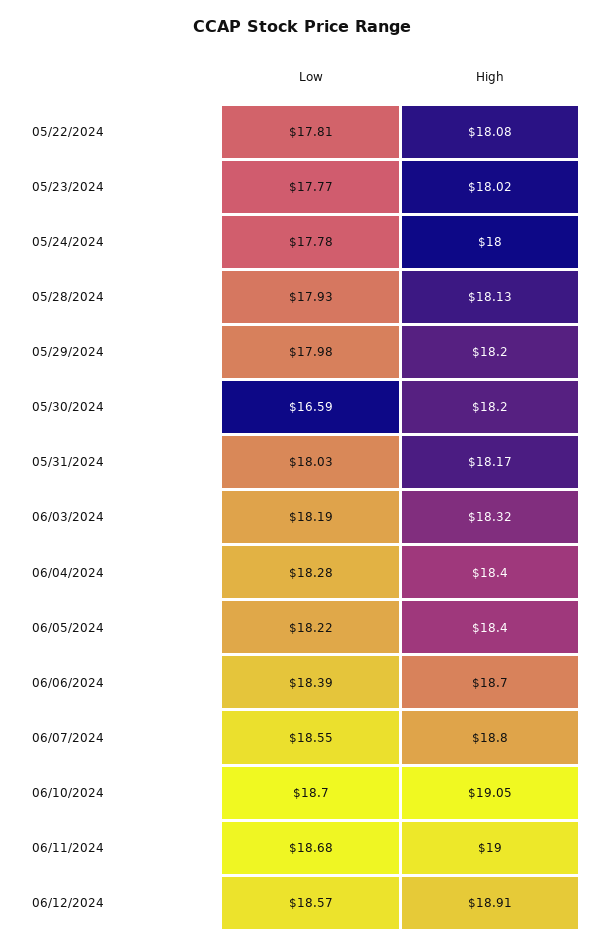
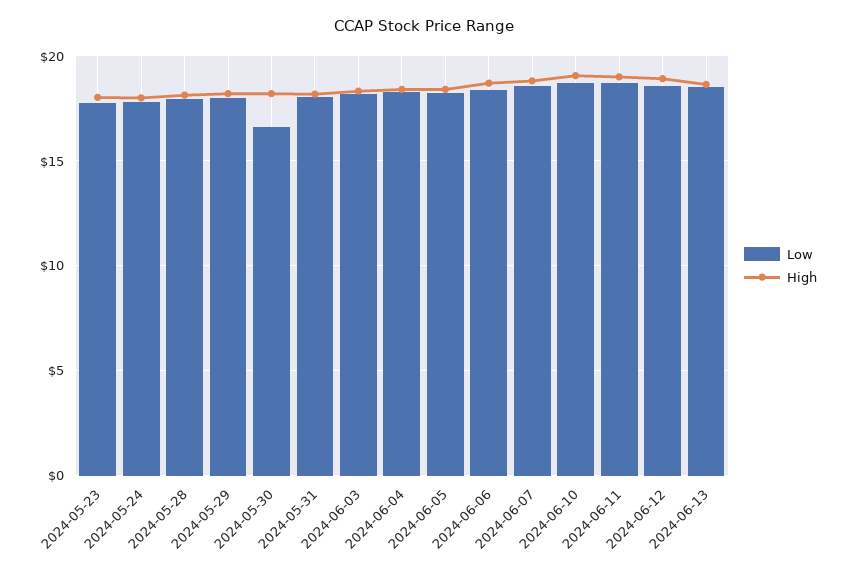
Low, 05/22/2024: 17.81 -> none
High, 05/22/2024: 18.08 -> none
Low, 2024-06-13: none -> 18.5
High, 2024-06-13: none -> 18.5

